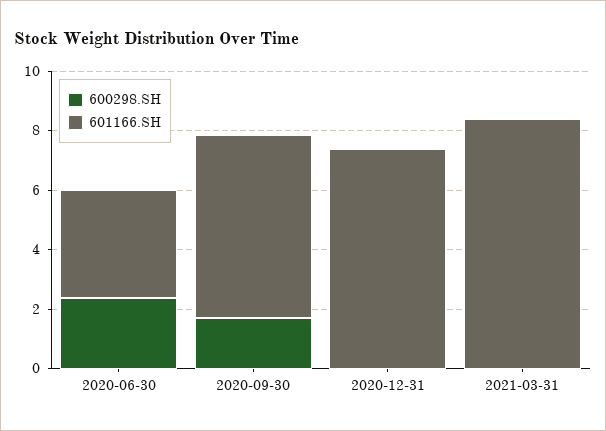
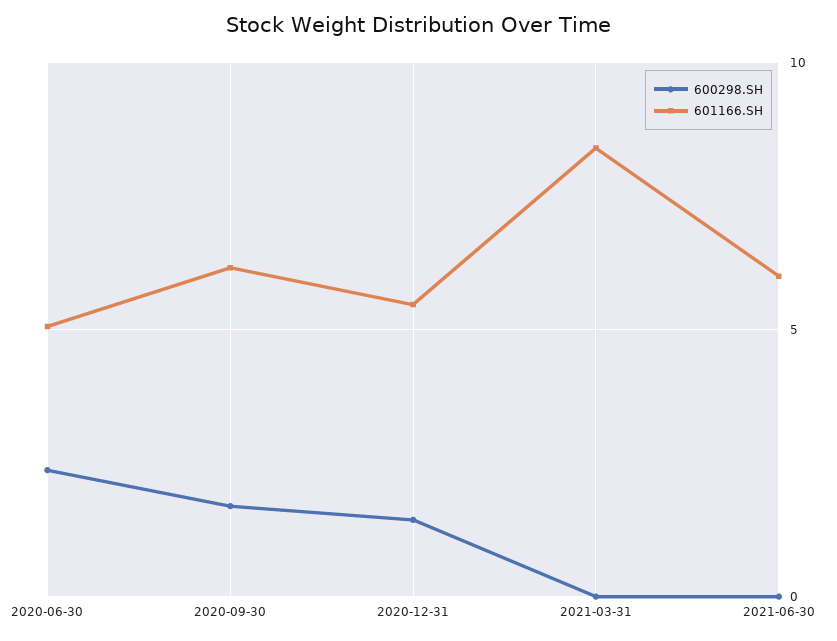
601166.SH, 2020-06-30: 3.5 -> 5
600298.SH, 2020-12-31: 0 -> 1.5
601166.SH, 2020-12-31: 7.5 -> 5.5
600298.SH, 2021-06-30: none -> 0
601166.SH, 2021-06-30: none -> 6

